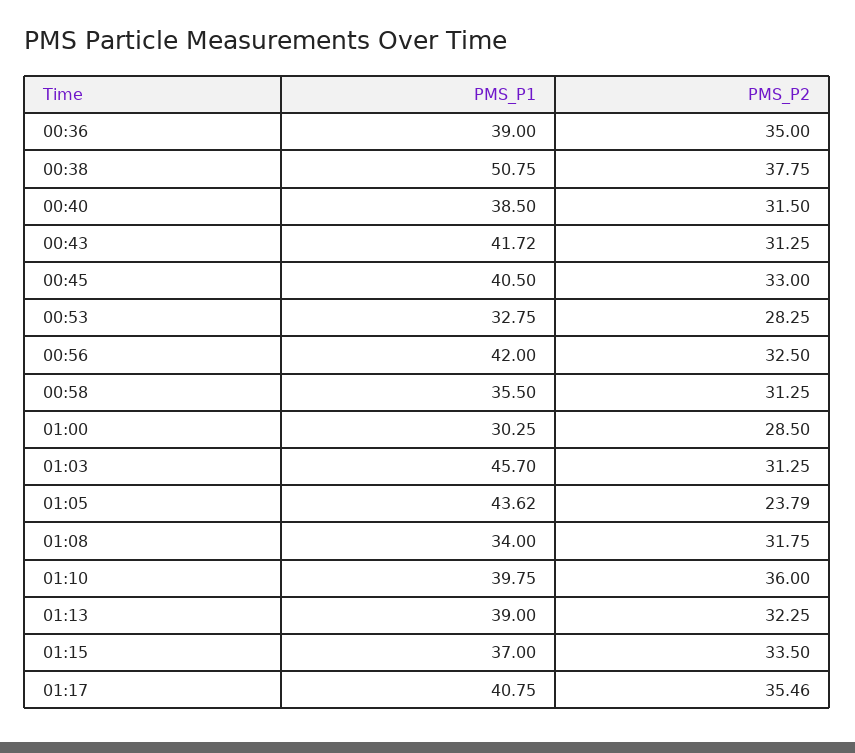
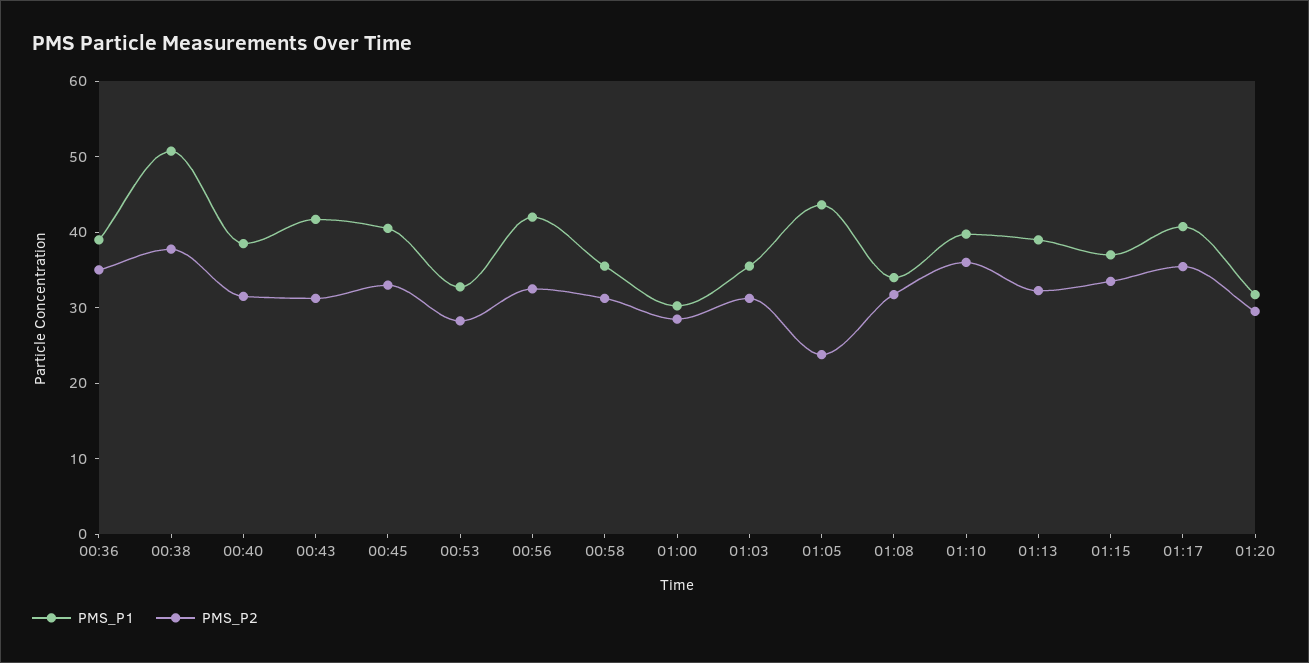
PMS_P1, 01:03: 45.7 -> 36
PMS_P1, 01:20: none -> 32
PMS_P2, 01:20: none -> 30

